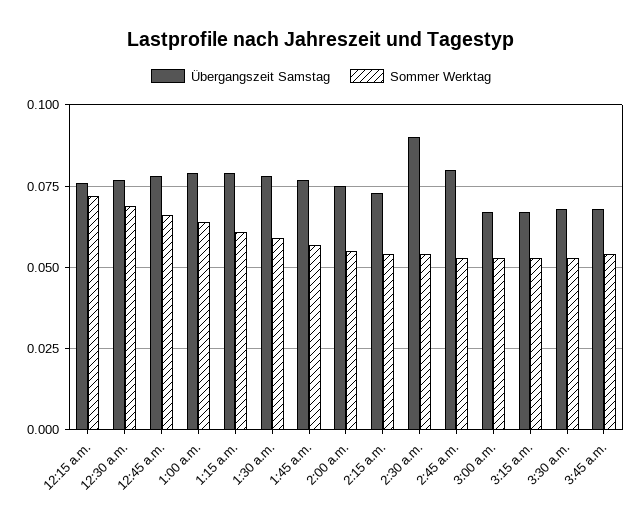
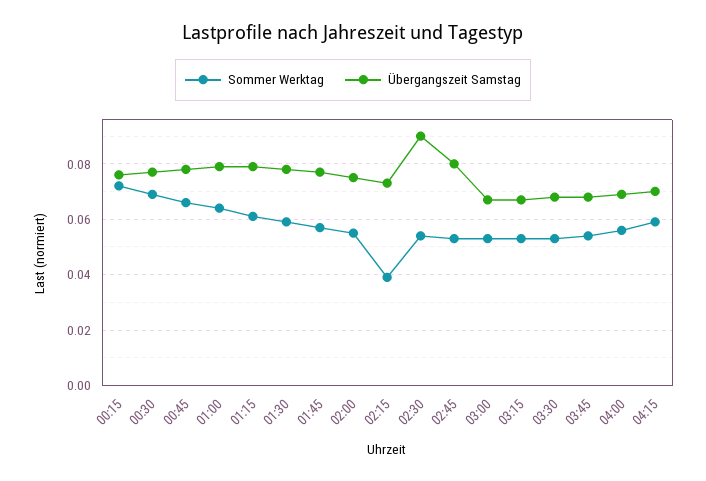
Sommer Werktag, 2:15 a.m.: 0.055 -> 0.04
Sommer Werktag, 04:00: none -> 0.055
Übergangszeit Samstag, 04:00: none -> 0.07
Sommer Werktag, 04:15: none -> 0.06
Übergangszeit Samstag, 04:15: none -> 0.07

